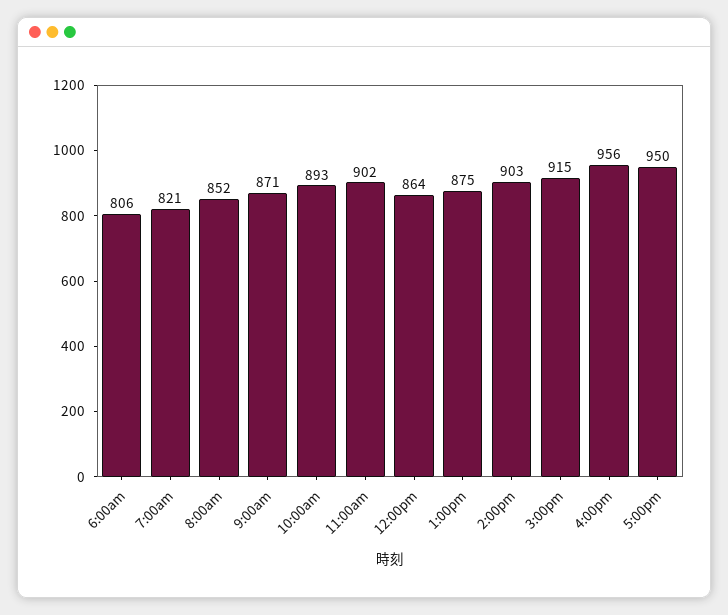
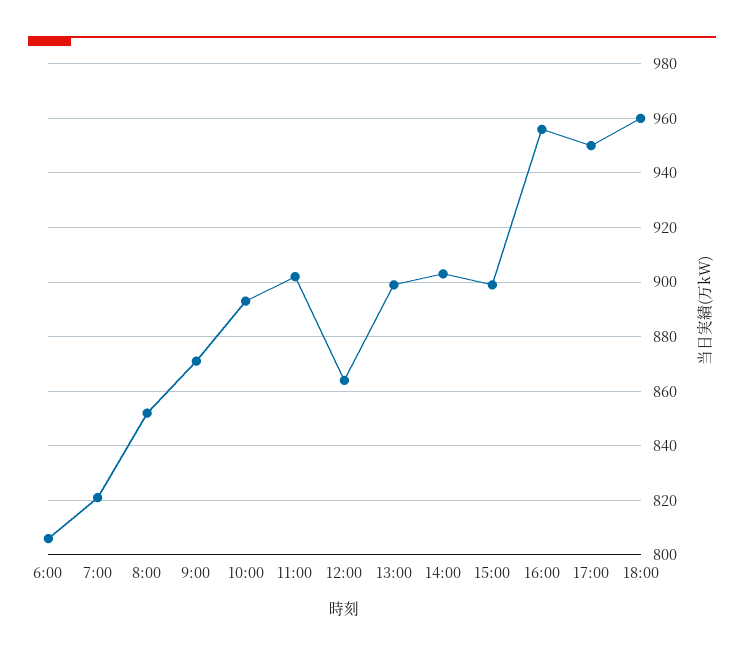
1:00pm: 875 -> 900
3:00pm: 915 -> 900
18:00: none -> 960

